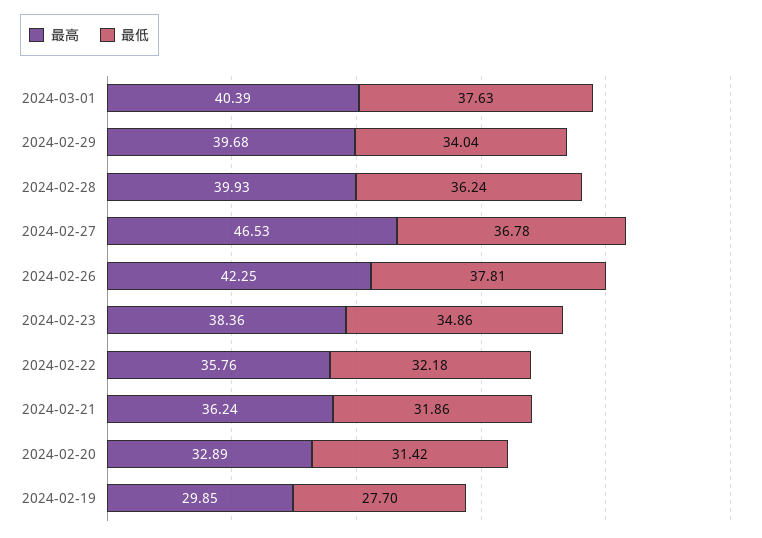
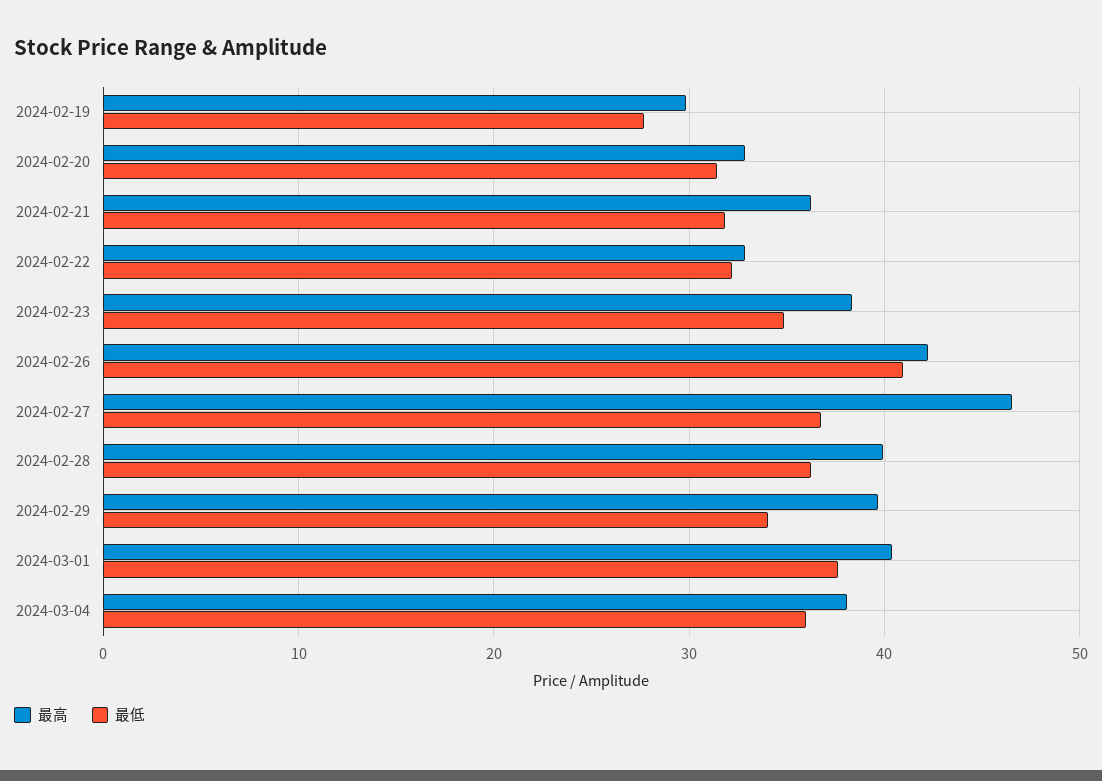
最低, 2024-02-26: 37.81 -> 41
最高, 2024-02-22: 35.76 -> 33
最高, 2024-03-04: none -> 38
最低, 2024-03-04: none -> 36

